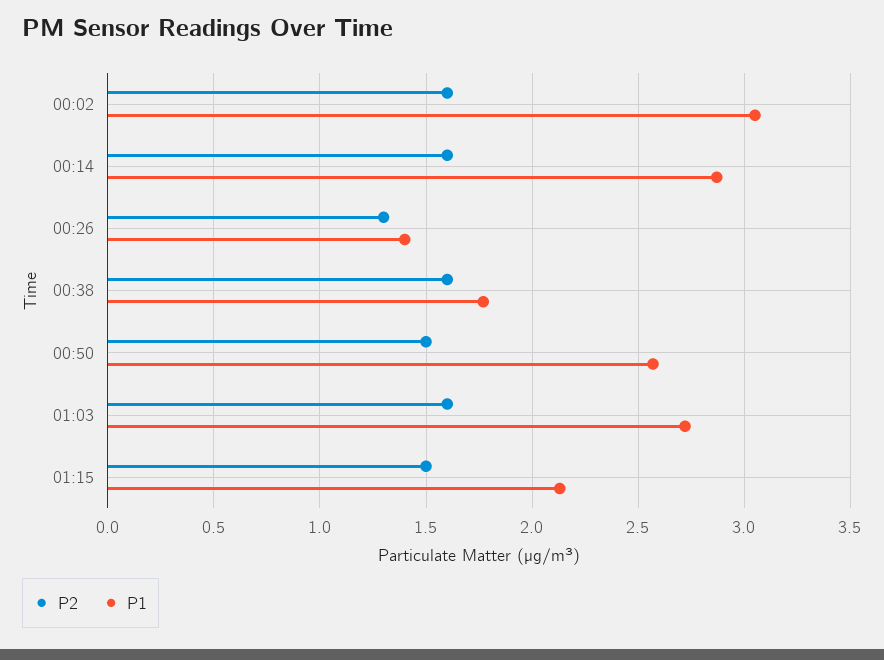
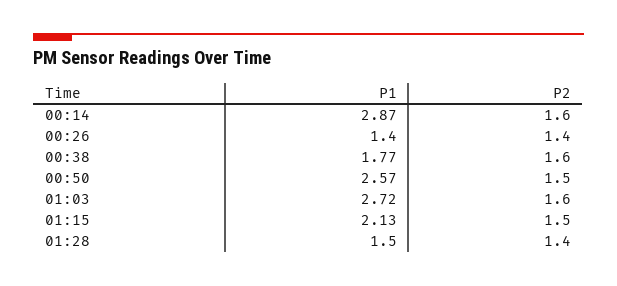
P2, 00:02: 1.6 -> none
P1, 00:02: 3.05 -> none
P2, 00:26: 1.3 -> 1.4
P1, 01:28: none -> 1.5
P2, 01:28: none -> 1.4

